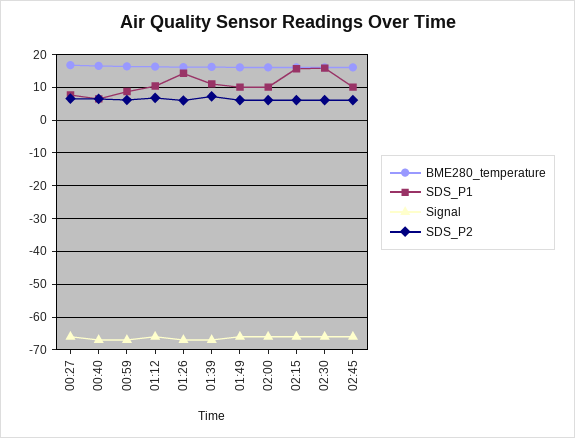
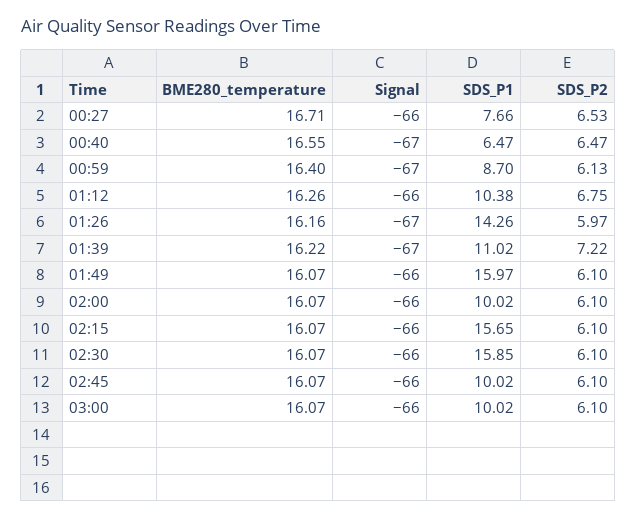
SDS_P1, 01:49: 10 -> 15.97
BME280_temperature, 03:00: none -> 16.07
Signal, 03:00: none -> -66
SDS_P1, 03:00: none -> 10.02
SDS_P2, 03:00: none -> 6.1

